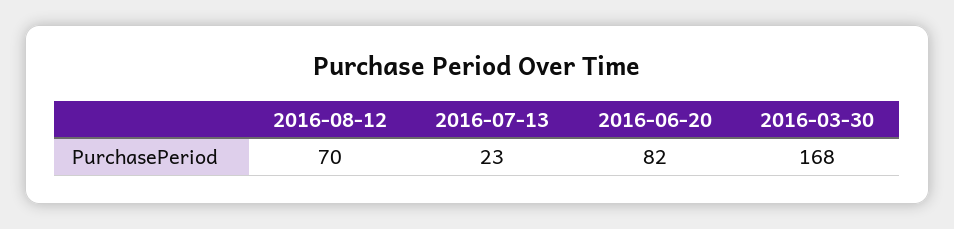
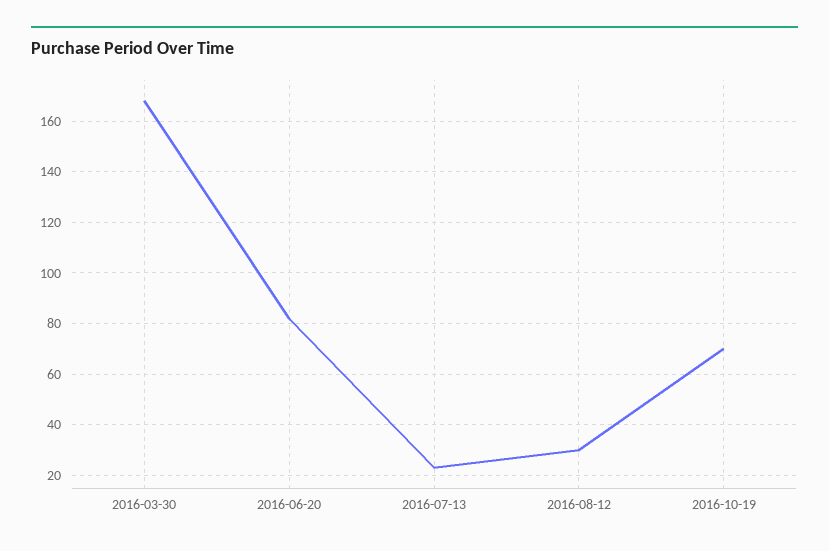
2016-08-12: 70 -> 30
2016-10-19: none -> 70

